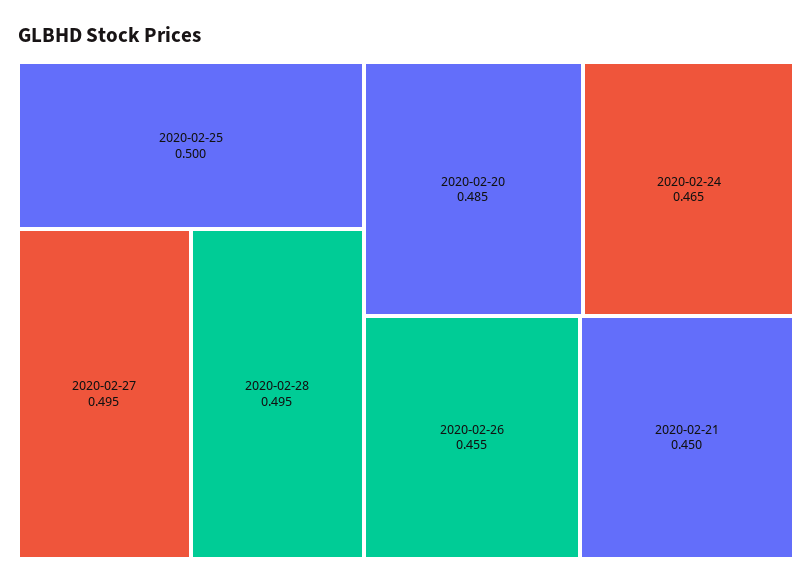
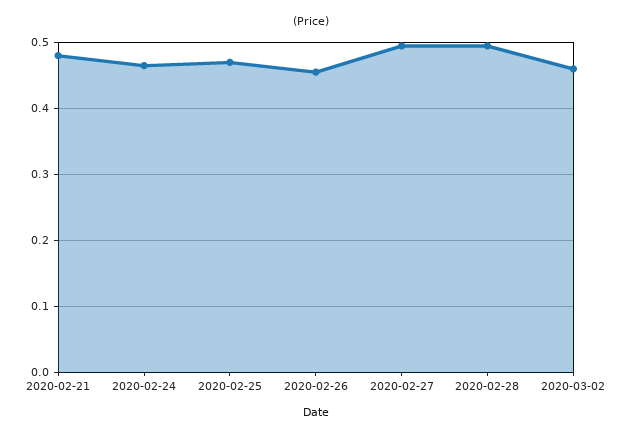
2020-02-25: 0.5 -> 0.47
2020-02-20: 0.485 -> none
2020-02-21: 0.45 -> 0.48
2020-03-02: none -> 0.46

